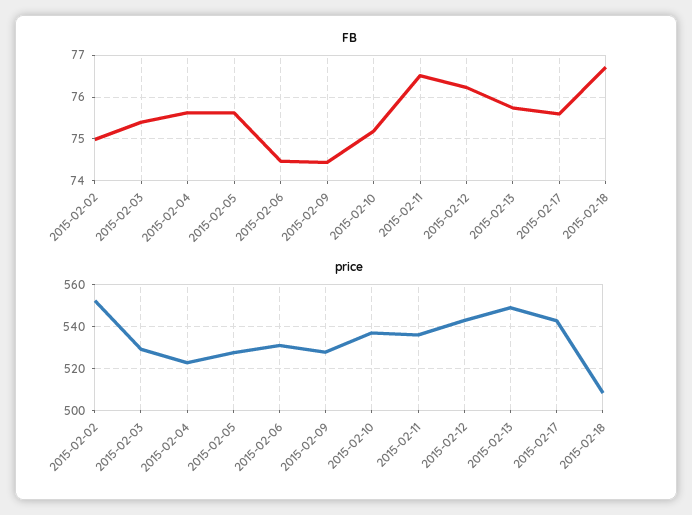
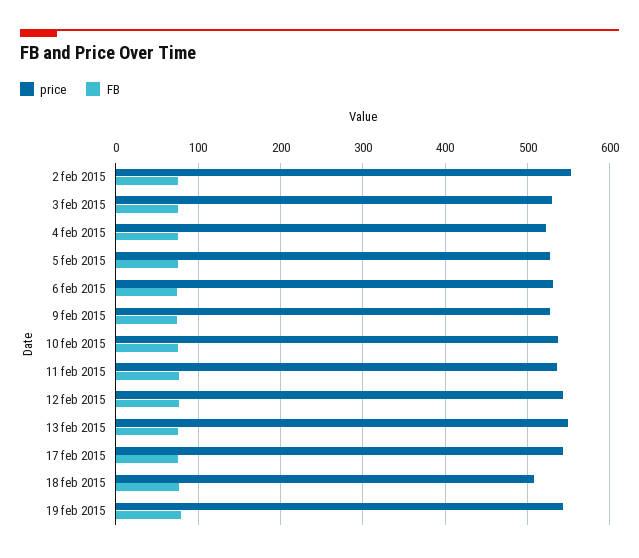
price, 19 feb 2015: none -> 540
FB, 19 feb 2015: none -> 80

